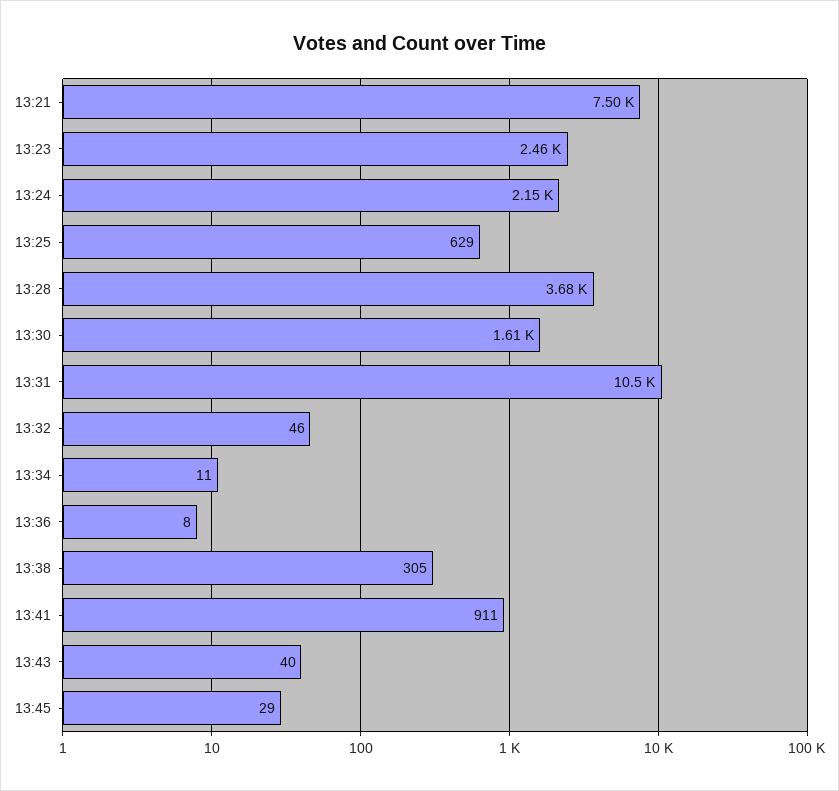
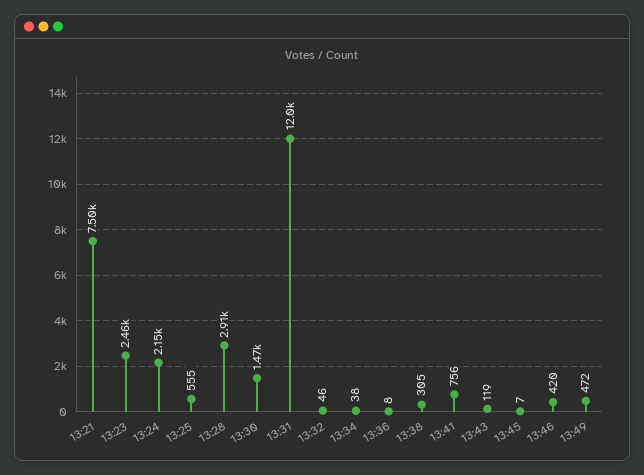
13:25: 629 -> 555
13:28: 3680 -> 2910
13:30: 1610 -> 1470
13:31: 10500 -> 12000
13:34: 11 -> 38
13:41: 911 -> 756
13:43: 40 -> 119
13:45: 29 -> 7
13:46: none -> 420
13:49: none -> 472

